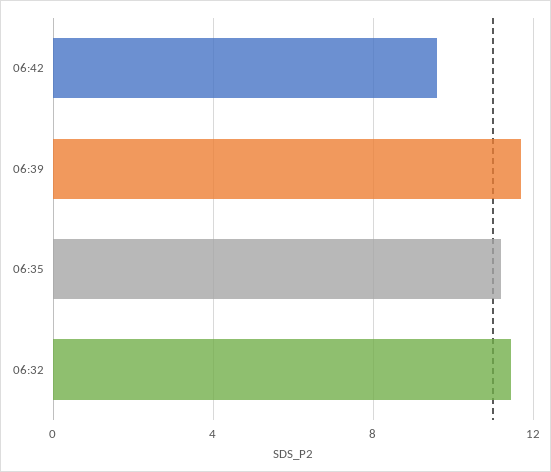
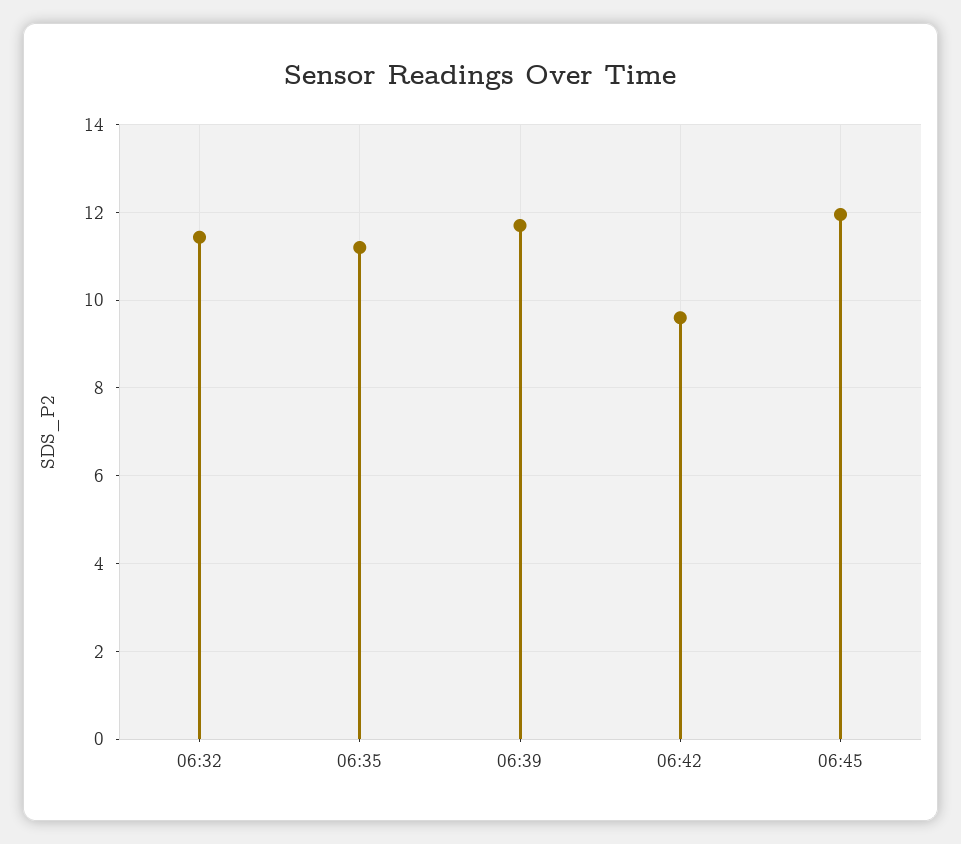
06:45: none -> 12

